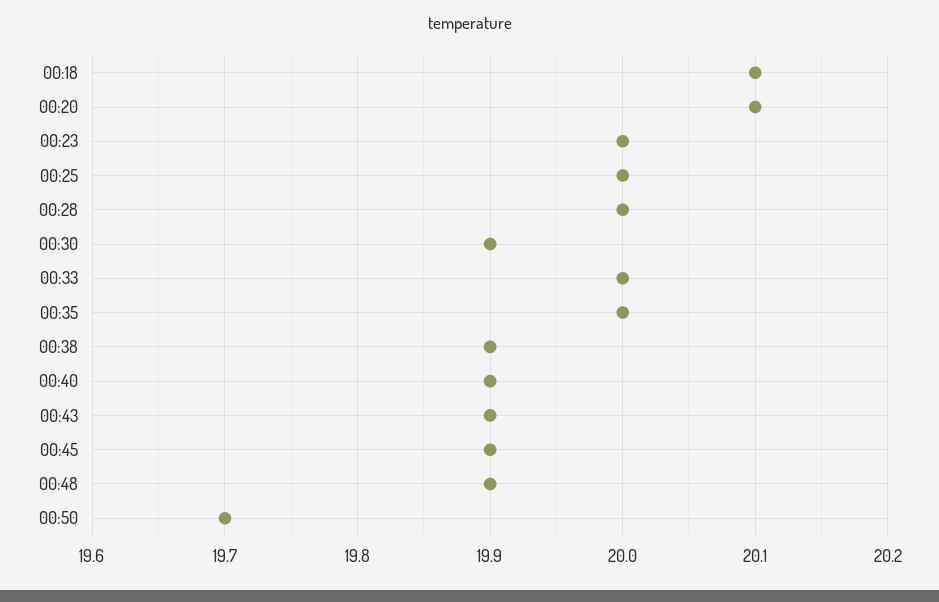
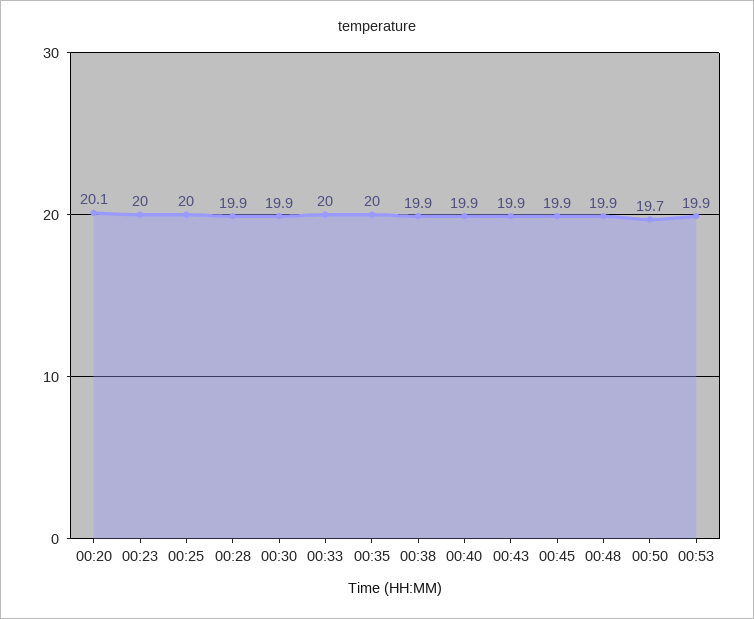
00:18: 20.1 -> none
00:28: 20 -> 19.9
00:53: none -> 19.9

